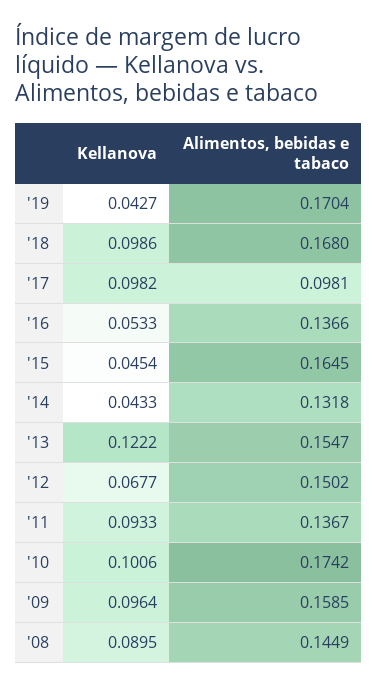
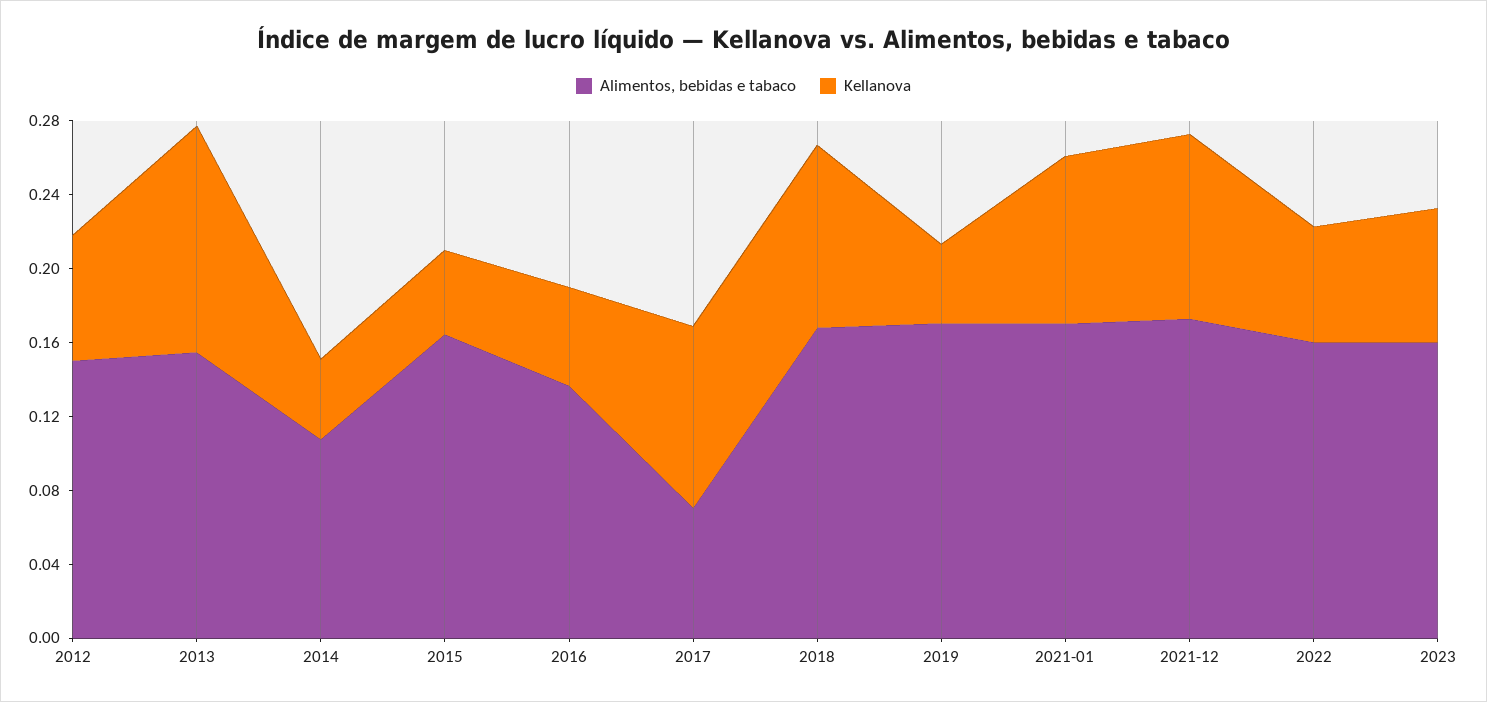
Alimentos, bebidas e tabaco, '17: 0.0981 -> 0.07
Alimentos, bebidas e tabaco, '14: 0.1318 -> 0.11
Kellanova, '11: 0.0933 -> none
Alimentos, bebidas e tabaco, '11: 0.1367 -> none
Kellanova, '10: 0.1006 -> none
Alimentos, bebidas e tabaco, '10: 0.1742 -> none
Kellanova, '09: 0.0964 -> none
Alimentos, bebidas e tabaco, '09: 0.1585 -> none
Kellanova, '08: 0.0895 -> none
Alimentos, bebidas e tabaco, '08: 0.1449 -> none
Alimentos, bebidas e tabaco, 2021-01: none -> 0.17
Kellanova, 2021-01: none -> 0.09
Alimentos, bebidas e tabaco, 2021-12: none -> 0.17
Kellanova, 2021-12: none -> 0.1
Alimentos, bebidas e tabaco, 2022: none -> 0.16
Kellanova, 2022: none -> 0.06
Alimentos, bebidas e tabaco, 2023: none -> 0.16
Kellanova, 2023: none -> 0.07

